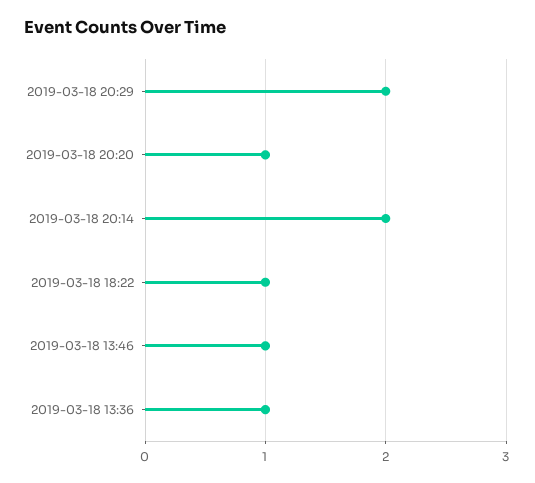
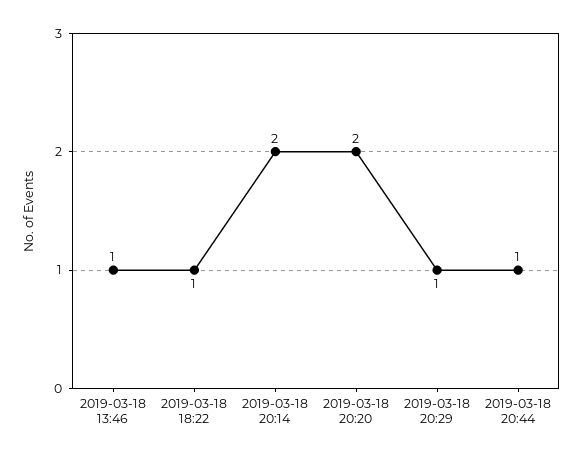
2019-03-18 20:29: 2 -> 1
2019-03-18 20:20: 1 -> 2
2019-03-18 13:36: 1 -> none
2019-03-18 20:44: none -> 1

